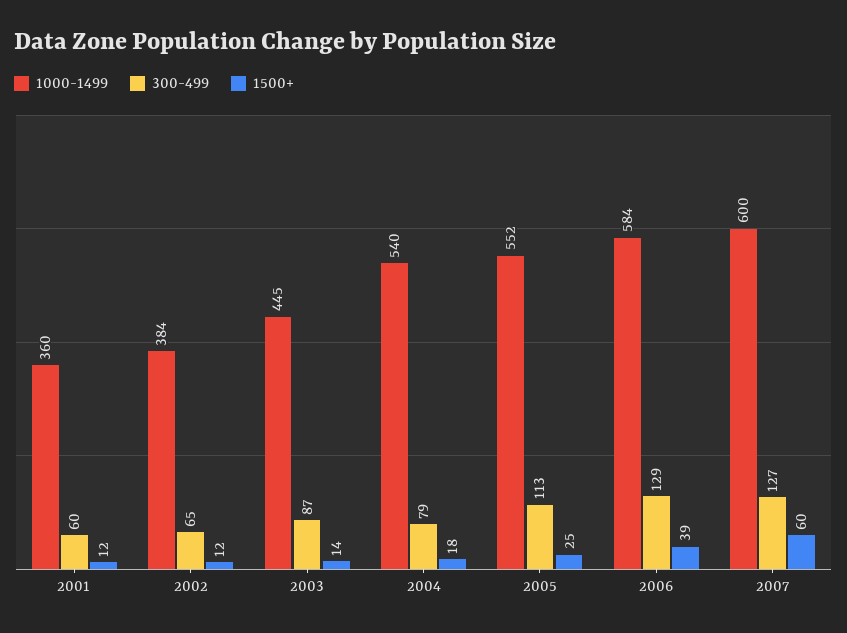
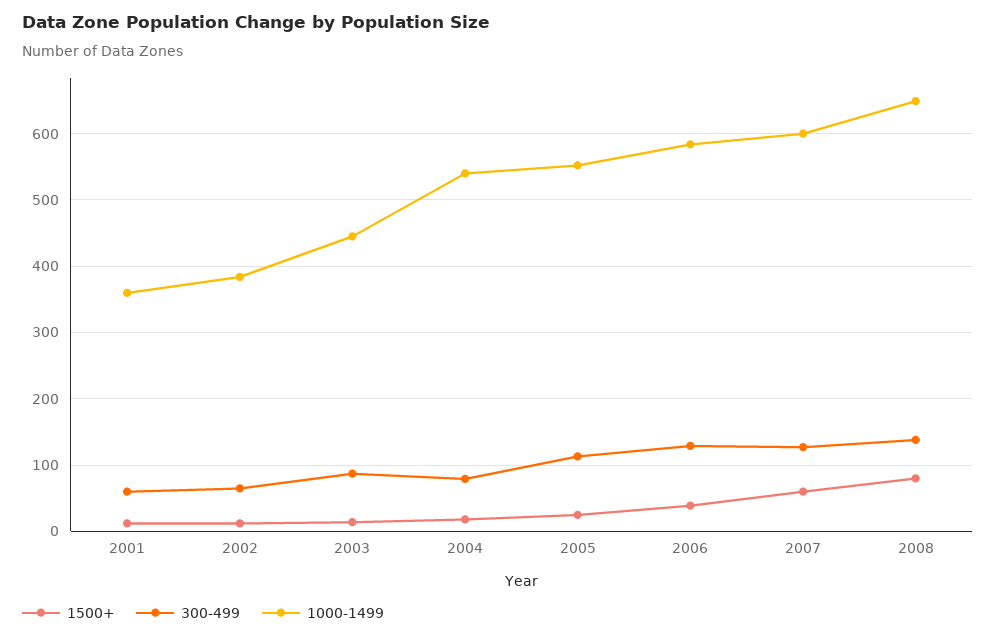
1500+, 2008: none -> 80
300-499, 2008: none -> 140
1000-1499, 2008: none -> 650

